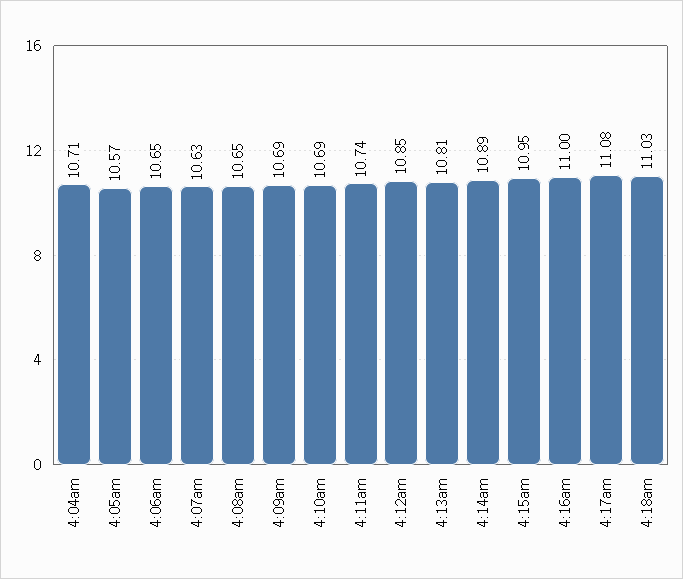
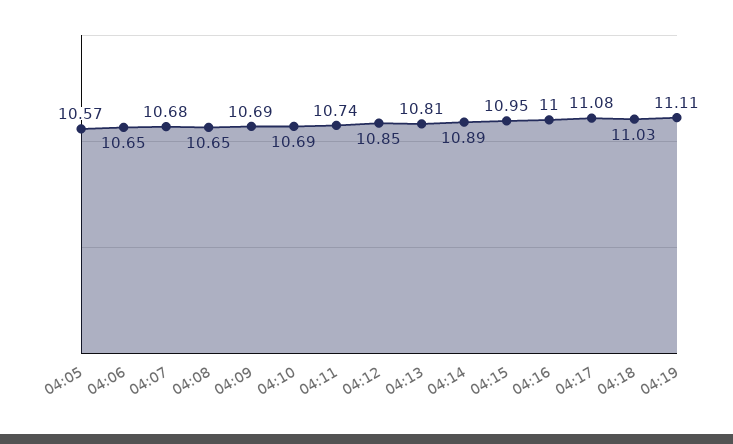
4:04am: 10.71 -> none
4:07am: 10.63 -> 10.68
04:19: none -> 11.11

